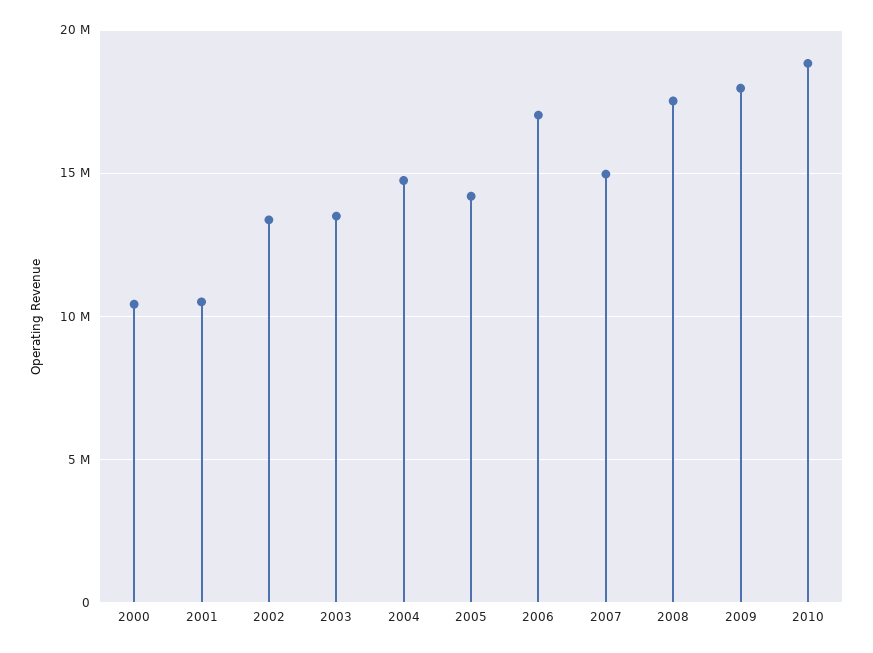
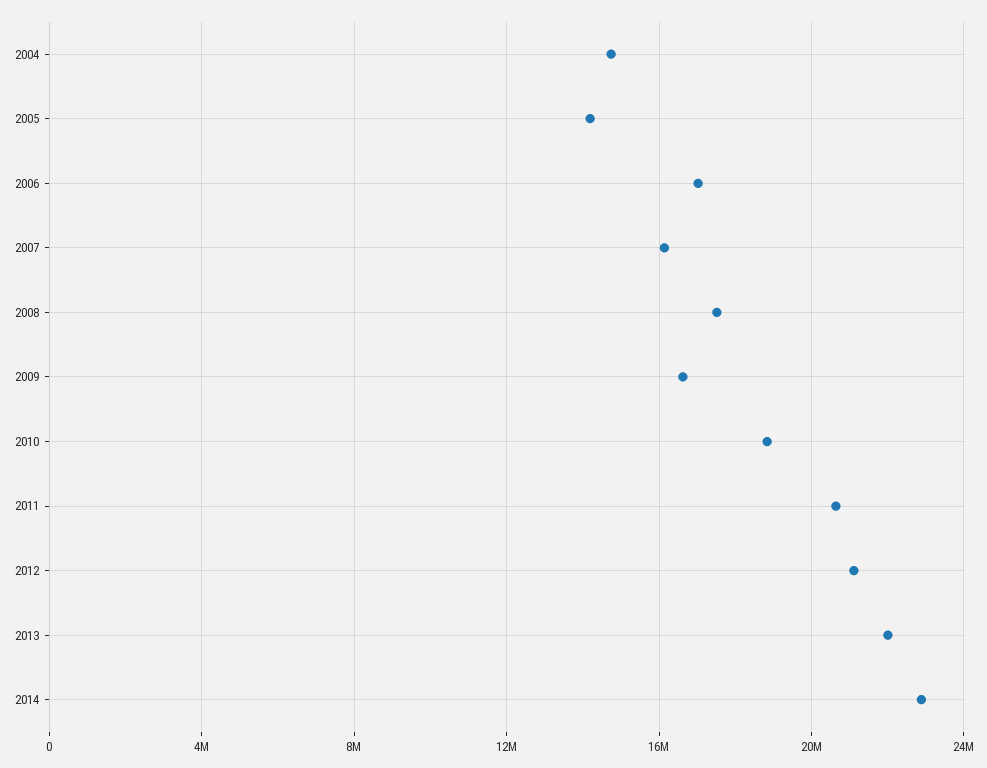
2000: 10500000 -> none
2001: 10500000 -> none
2002: 13500000 -> none
2003: 13500000 -> none
2007: 15000000 -> 16000000
2009: 18000000 -> 16500000
2011: none -> 20500000
2012: none -> 21000000
2013: none -> 22000000
2014: none -> 23000000

